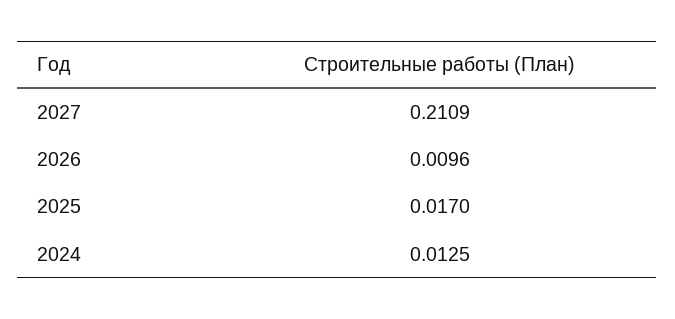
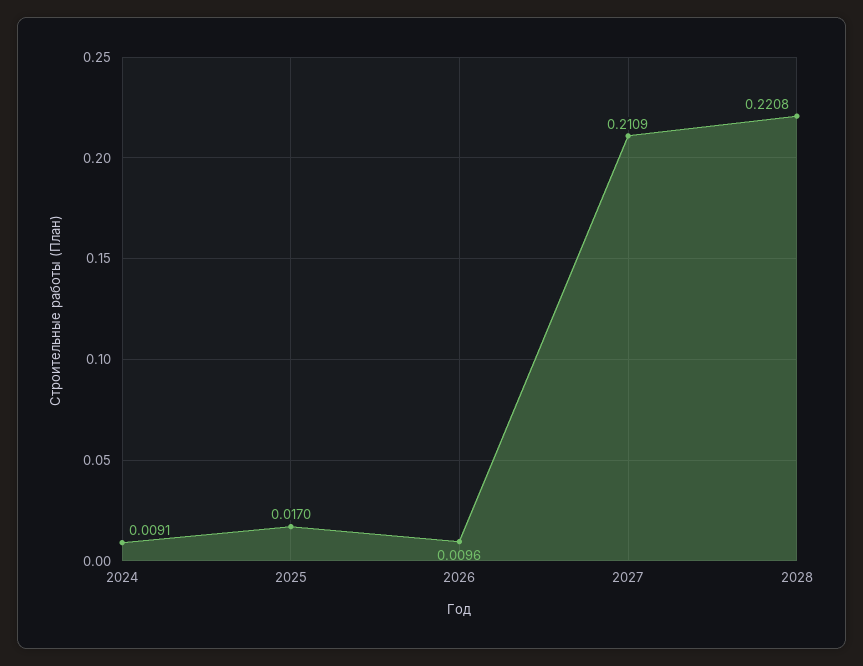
2024: 0.0125 -> 0.0091
2028: none -> 0.2208

